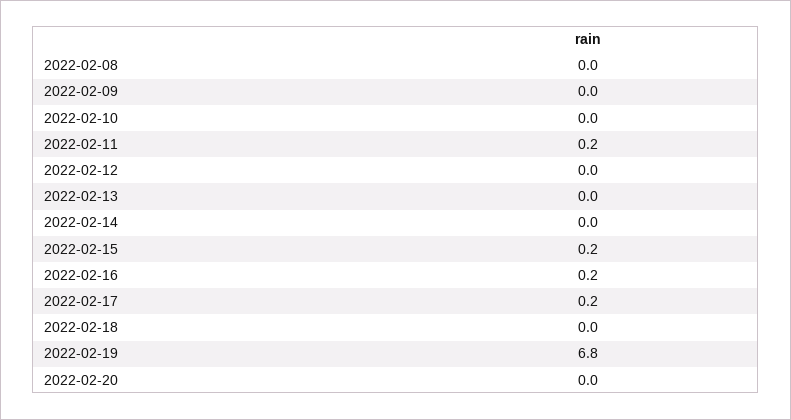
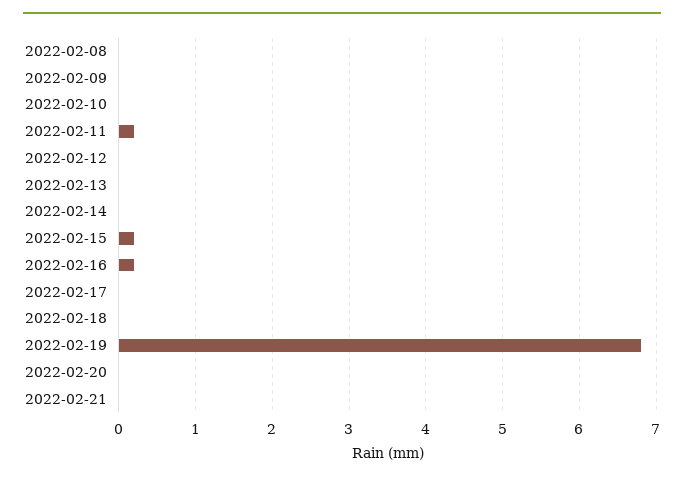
2022-02-17: 0.2 -> 0
2022-02-21: none -> 0

